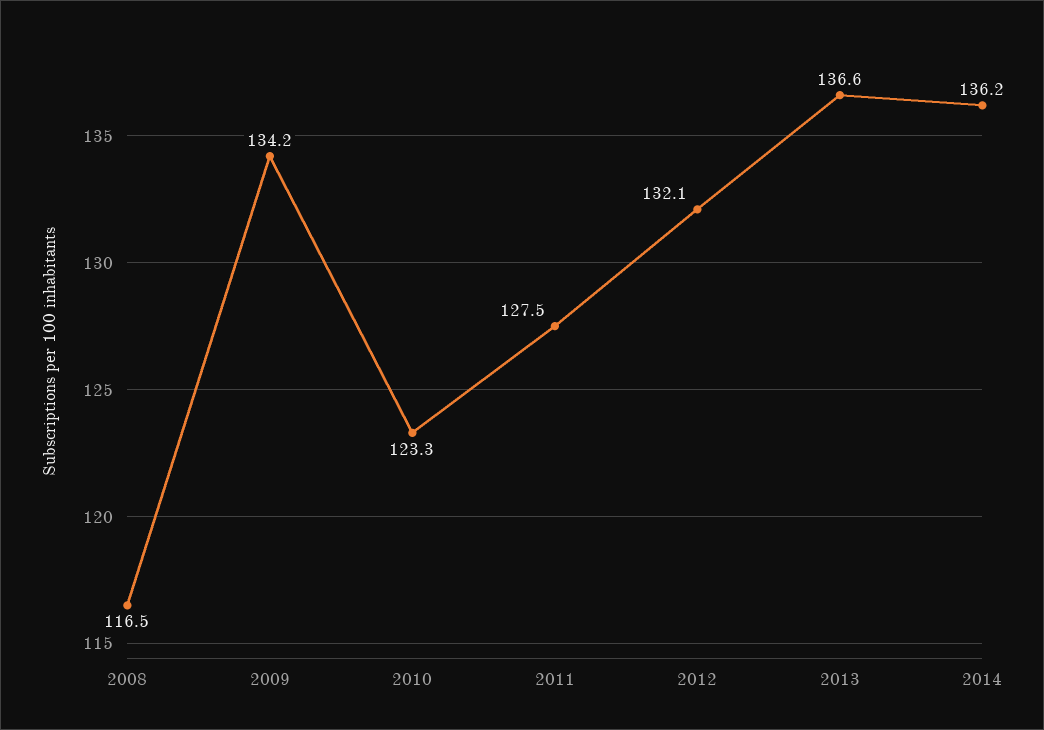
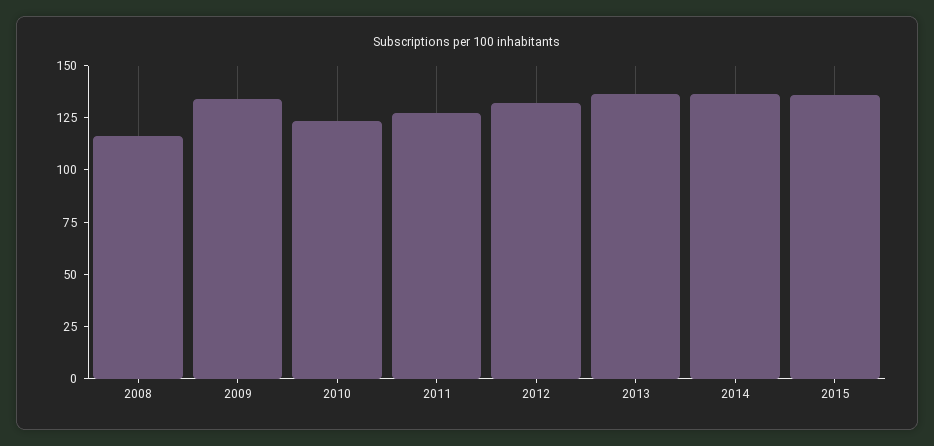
2015: none -> 135

